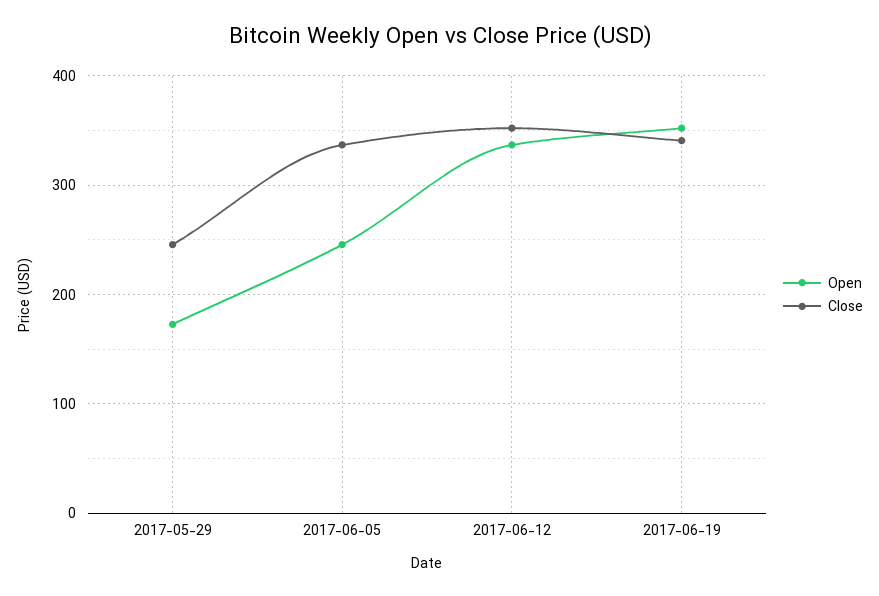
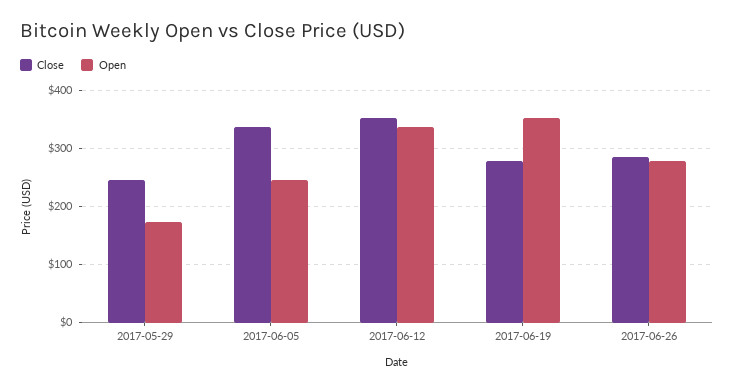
Close, 2017-06-19: 340 -> 280
Close, 2017-06-26: none -> 280
Open, 2017-06-26: none -> 280

